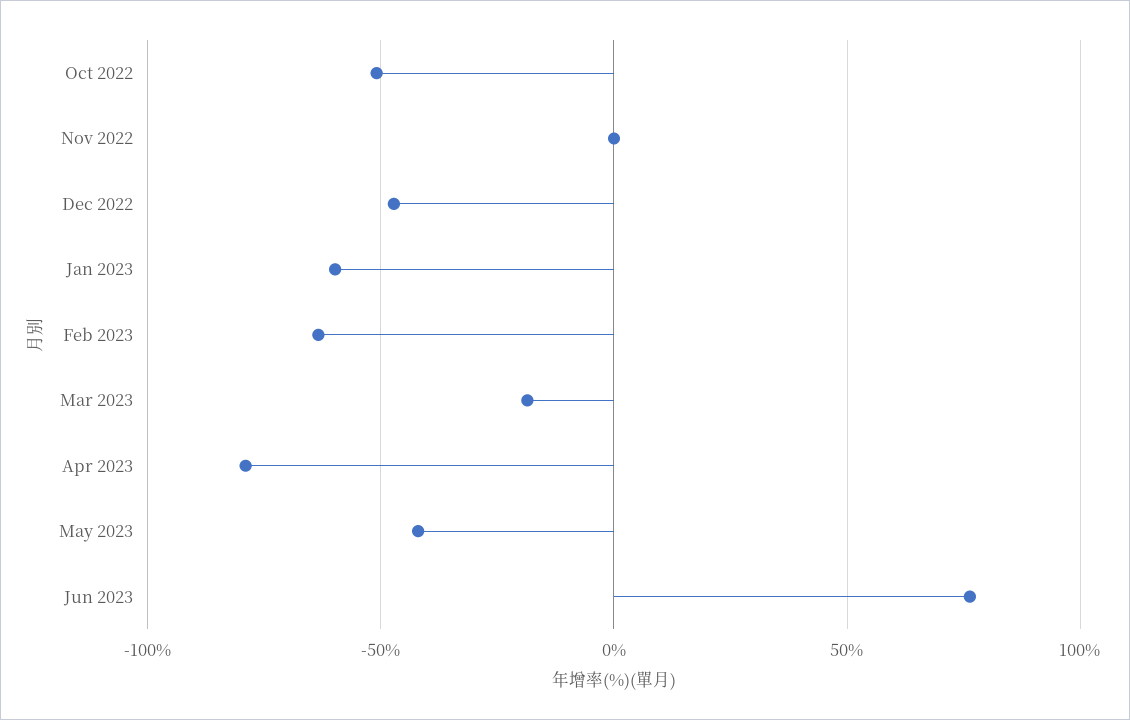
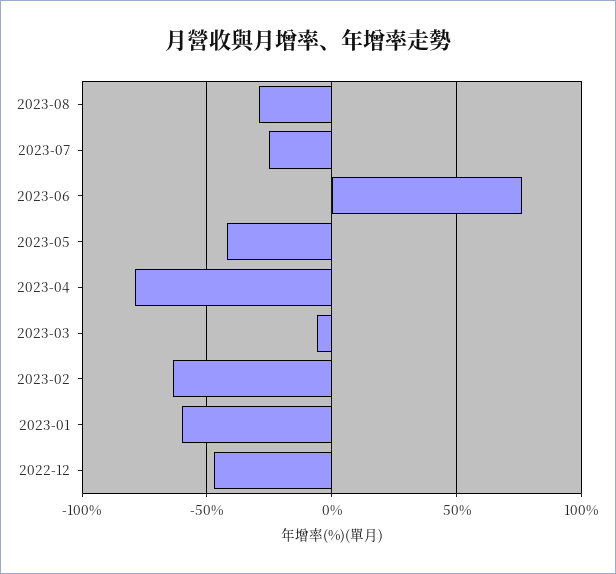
Oct 2022: -50 -> none
Nov 2022: 0 -> none
Mar 2023: -20 -> -5
2023-08: none -> -30
2023-07: none -> -25

